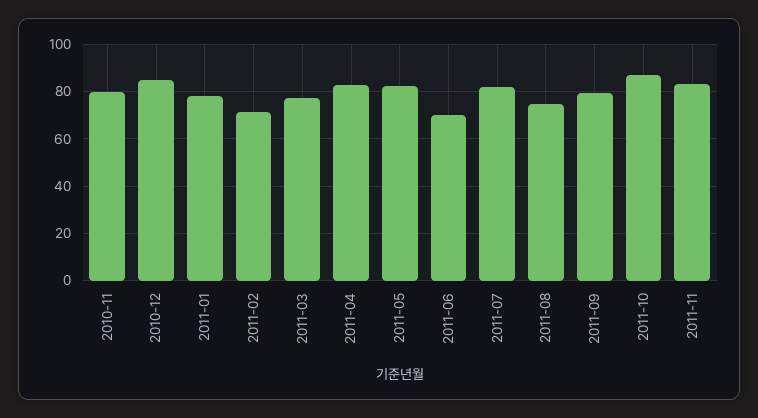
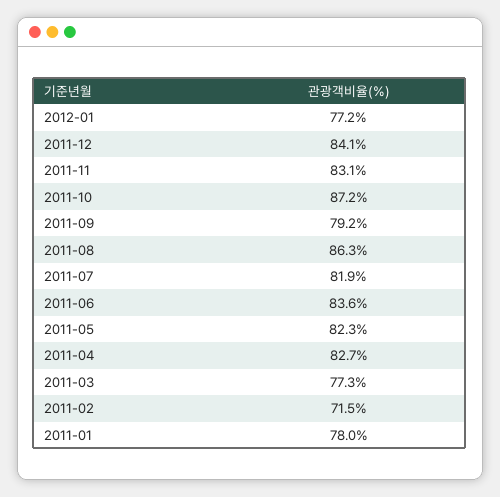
2010-11: 80 -> none
2010-12: 85 -> none
2011-06: 70 -> 83.6
2011-08: 75 -> 86.3
2012-01: none -> 77.2
2011-12: none -> 84.1

